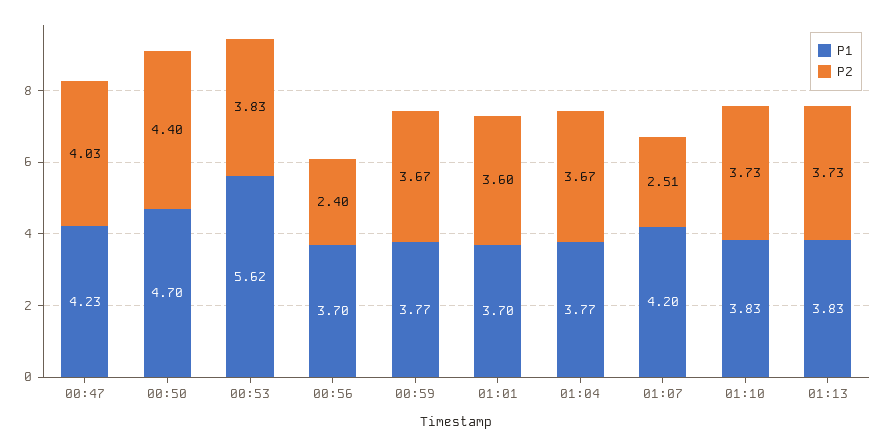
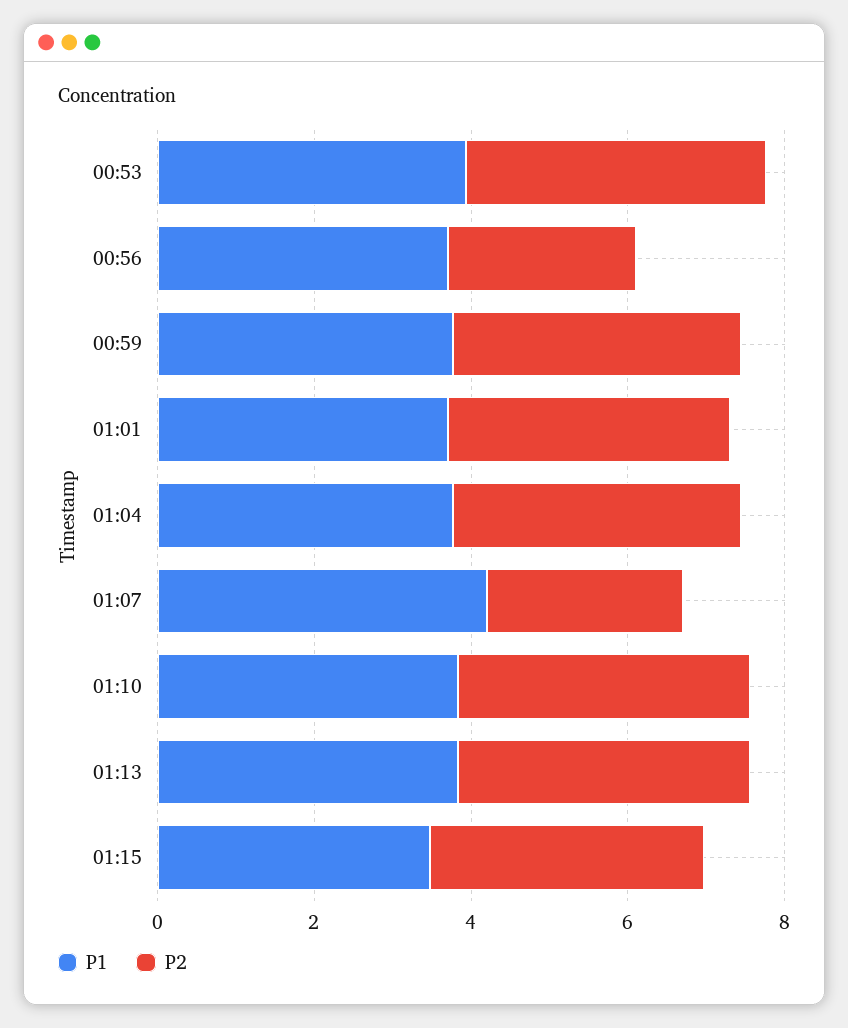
P1, 00:47: 4.23 -> none
P2, 00:47: 4.03 -> none
P1, 00:50: 4.7 -> none
P2, 00:50: 4.4 -> none
P1, 00:53: 5.62 -> 4
P1, 01:15: none -> 3.5
P2, 01:15: none -> 3.5

